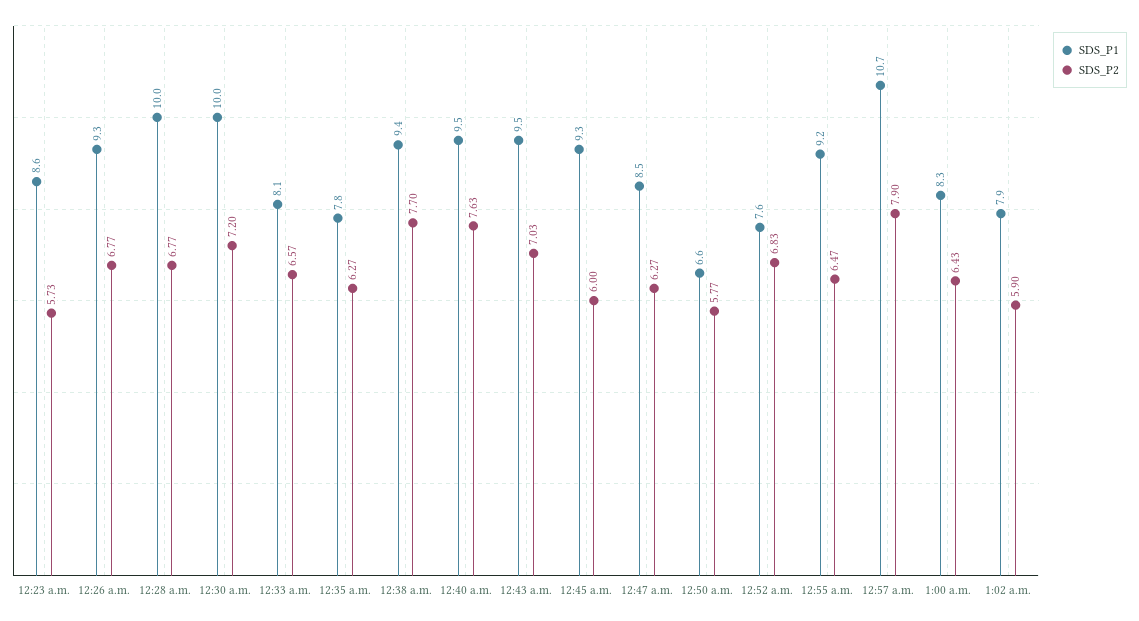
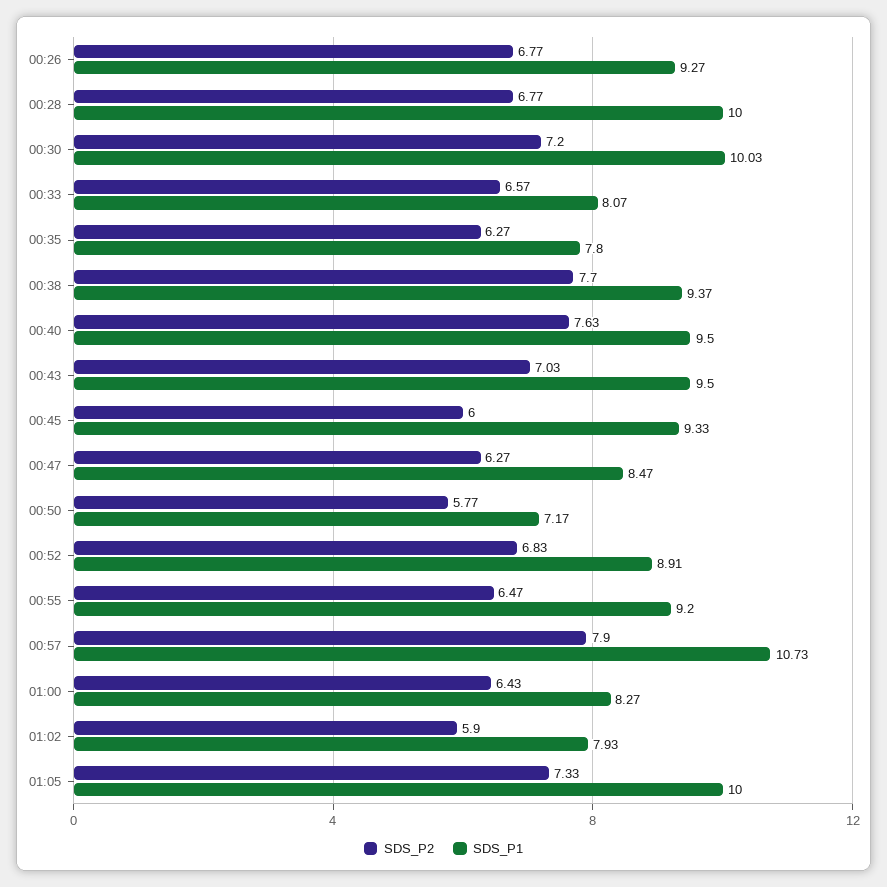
SDS_P1, 12:23 a.m.: 8.6 -> none
SDS_P2, 12:23 a.m.: 5.73 -> none
SDS_P1, 12:50 a.m.: 6.6 -> 7.17
SDS_P1, 12:52 a.m.: 7.6 -> 8.91
SDS_P2, 01:05: none -> 7.33
SDS_P1, 01:05: none -> 10

